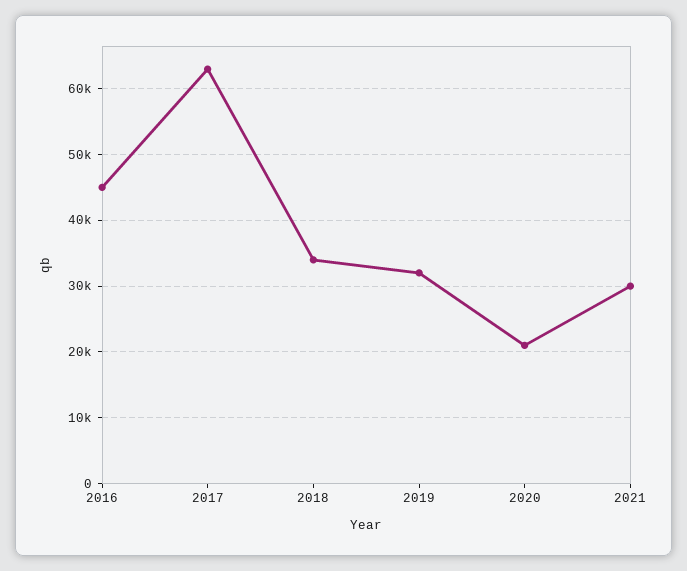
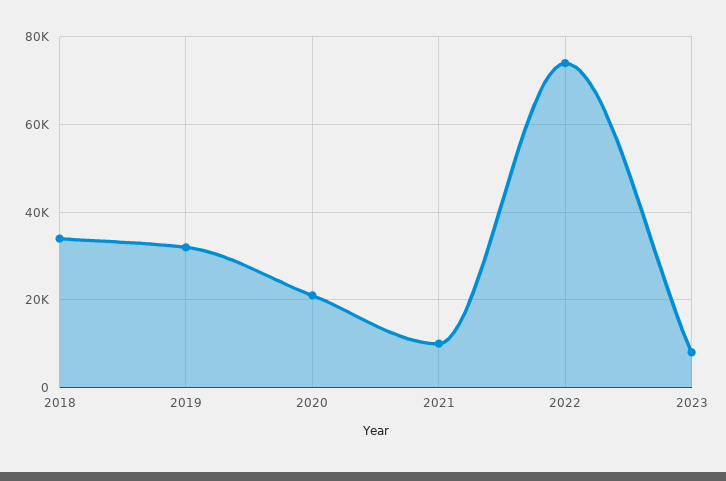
2016: 45000 -> none
2017: 63000 -> none
2021: 30000 -> 10000
2022: none -> 74000
2023: none -> 8000

